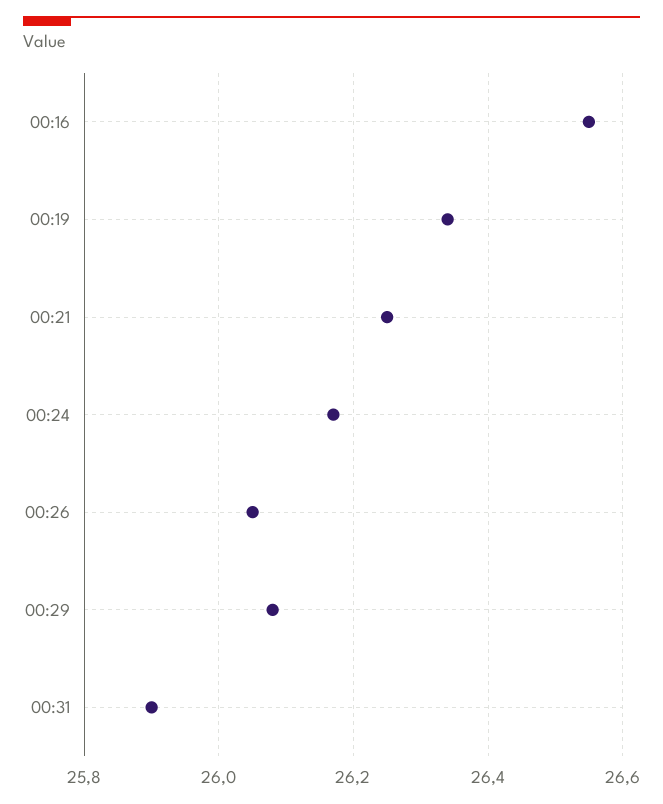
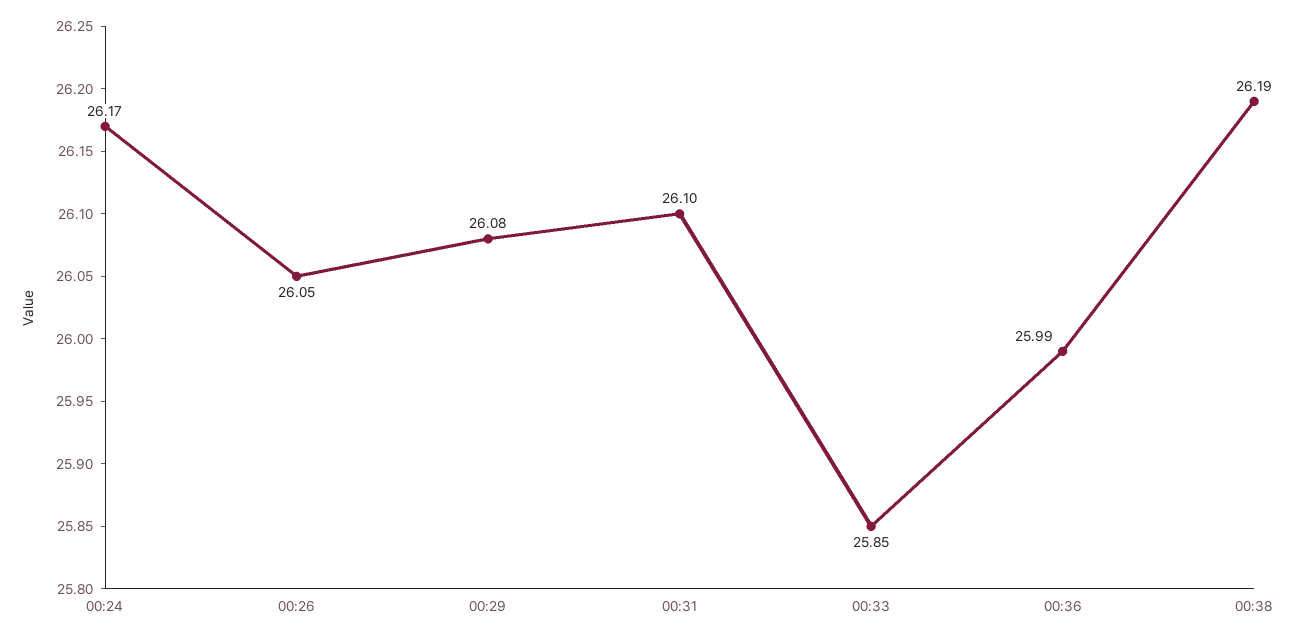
00:16: 26.55 -> none
00:19: 26.35 -> none
00:21: 26.25 -> none
00:31: 25.9 -> 26.1
00:33: none -> 25.85
00:36: none -> 25.99
00:38: none -> 26.19

